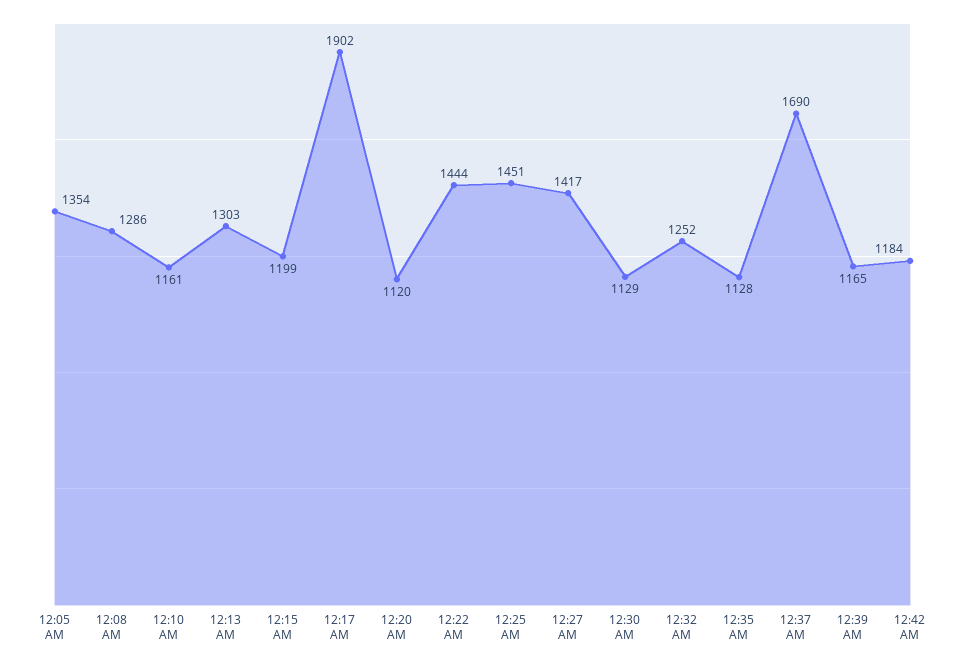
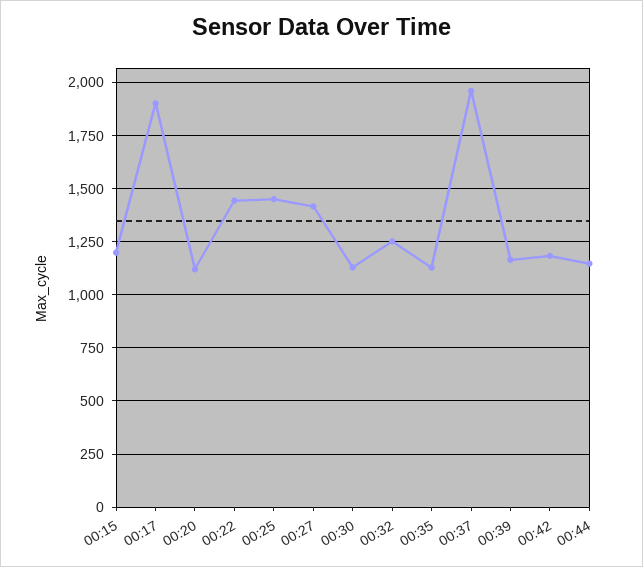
12:05 AM: 1354 -> none
12:08 AM: 1286 -> none
12:10 AM: 1161 -> none
12:13 AM: 1303 -> none
12:37 AM: 1690 -> 1950
00:44: none -> 1150

